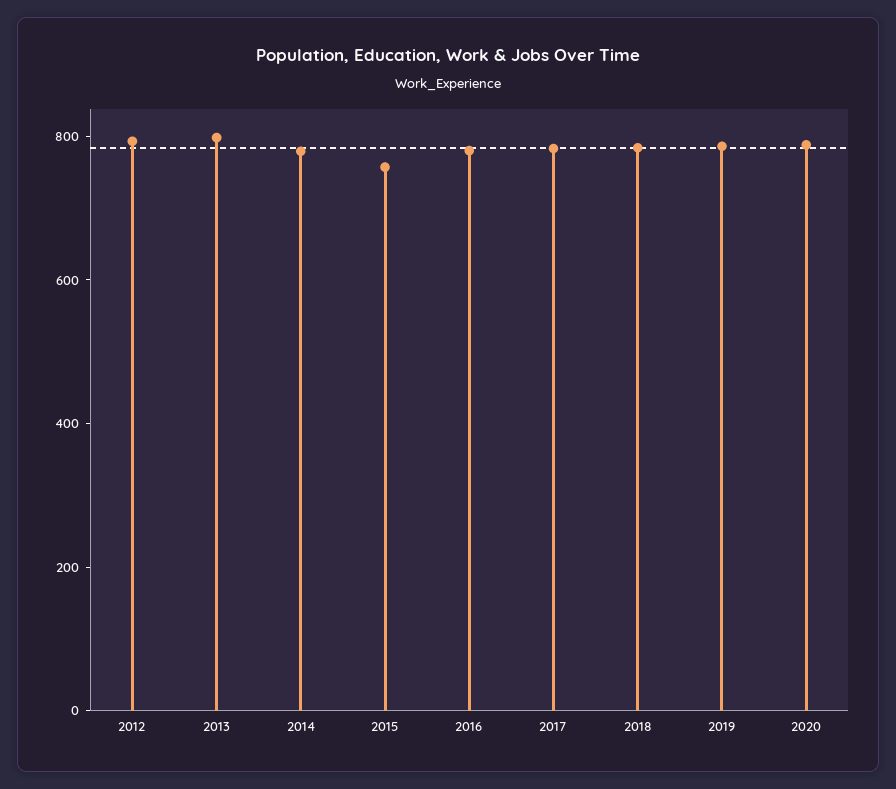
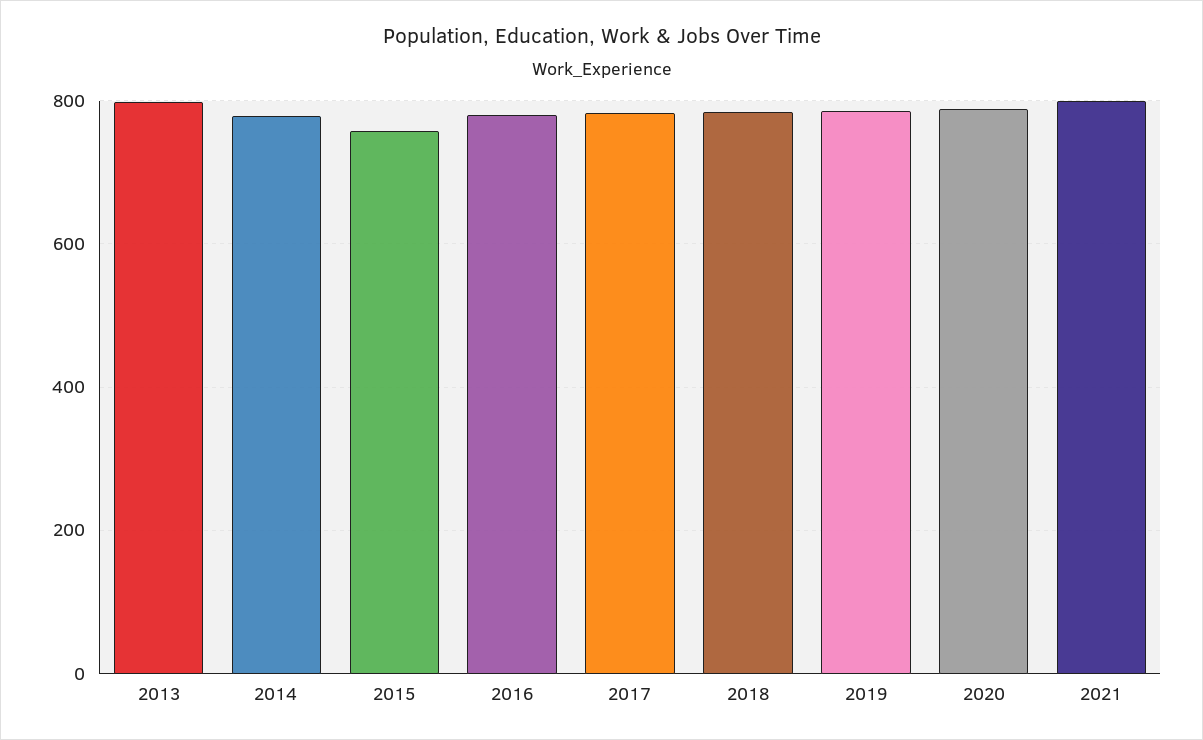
2012: 800 -> none
2021: none -> 800

